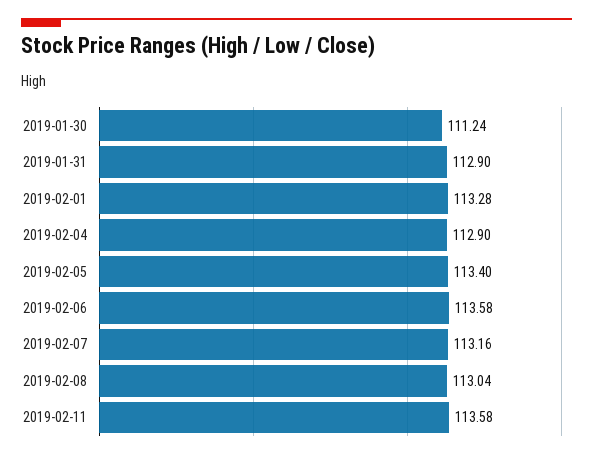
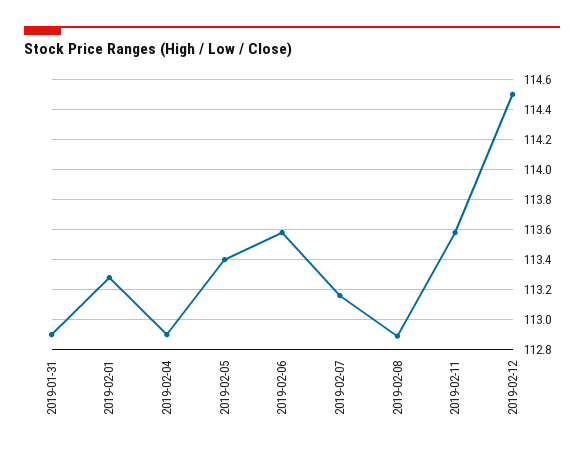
2019-01-30: 111.24 -> none
2019-02-08: 113.04 -> 112.9
2019-02-12: none -> 114.5

